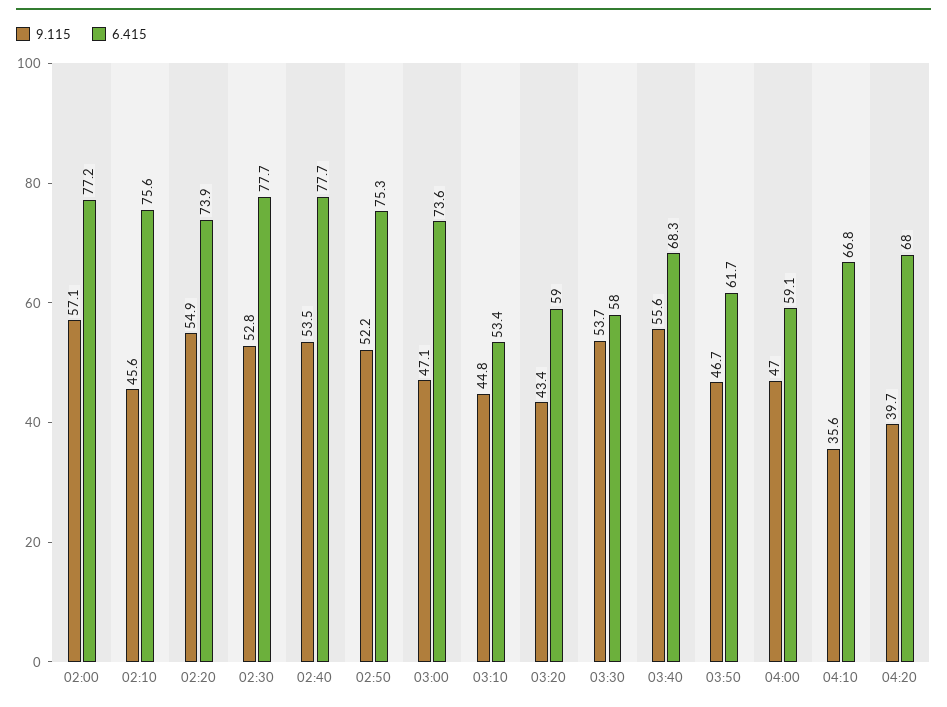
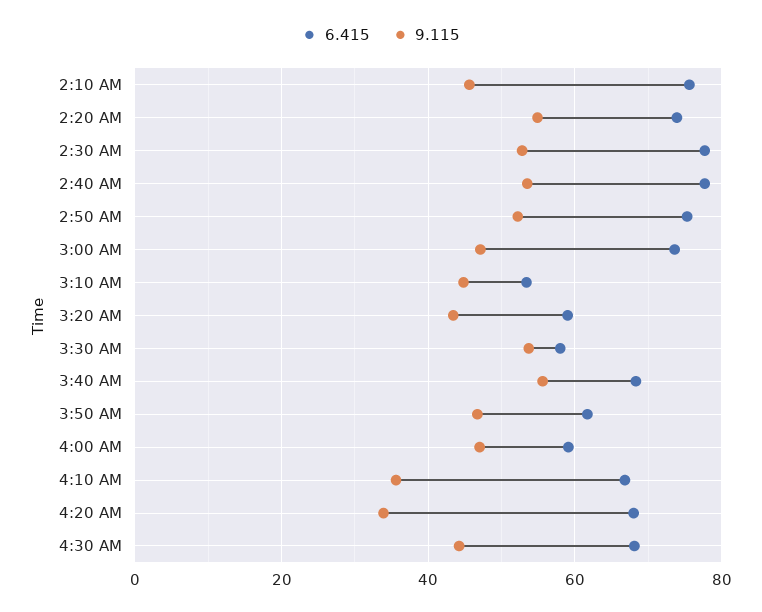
9.115, 02:00: 57.1 -> none
6.415, 02:00: 77.2 -> none
9.115, 04:20: 39.7 -> 34
6.415, 4:30 AM: none -> 68
9.115, 4:30 AM: none -> 44

